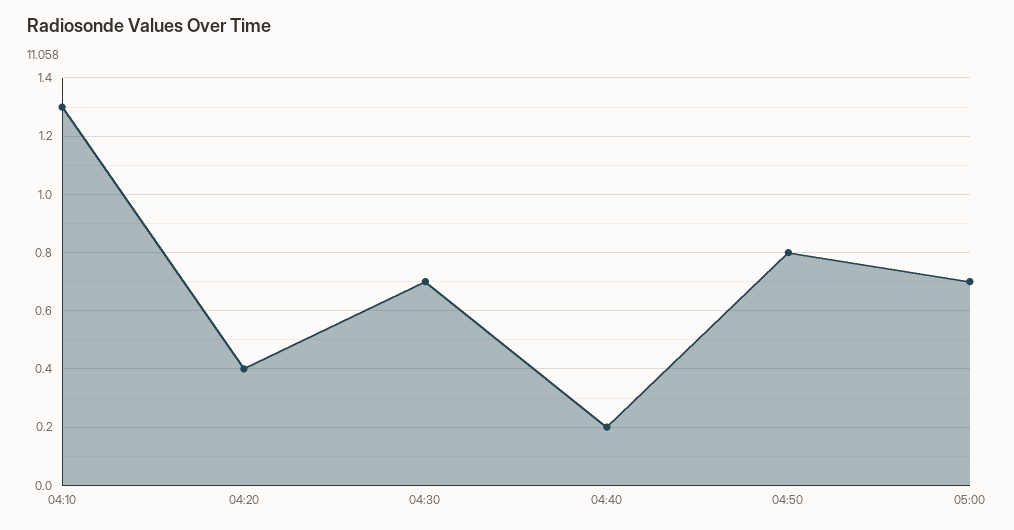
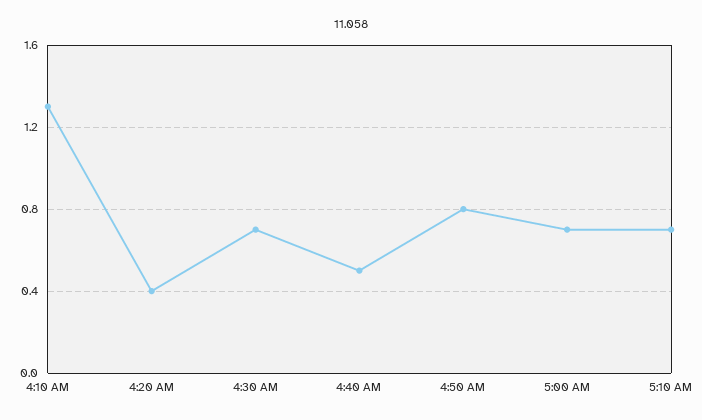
04:40: 0.2 -> 0.5
5:10 AM: none -> 0.7

